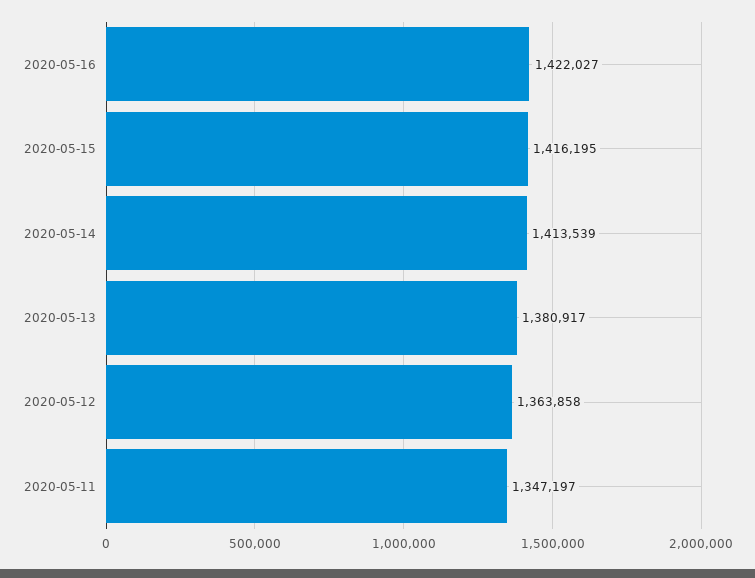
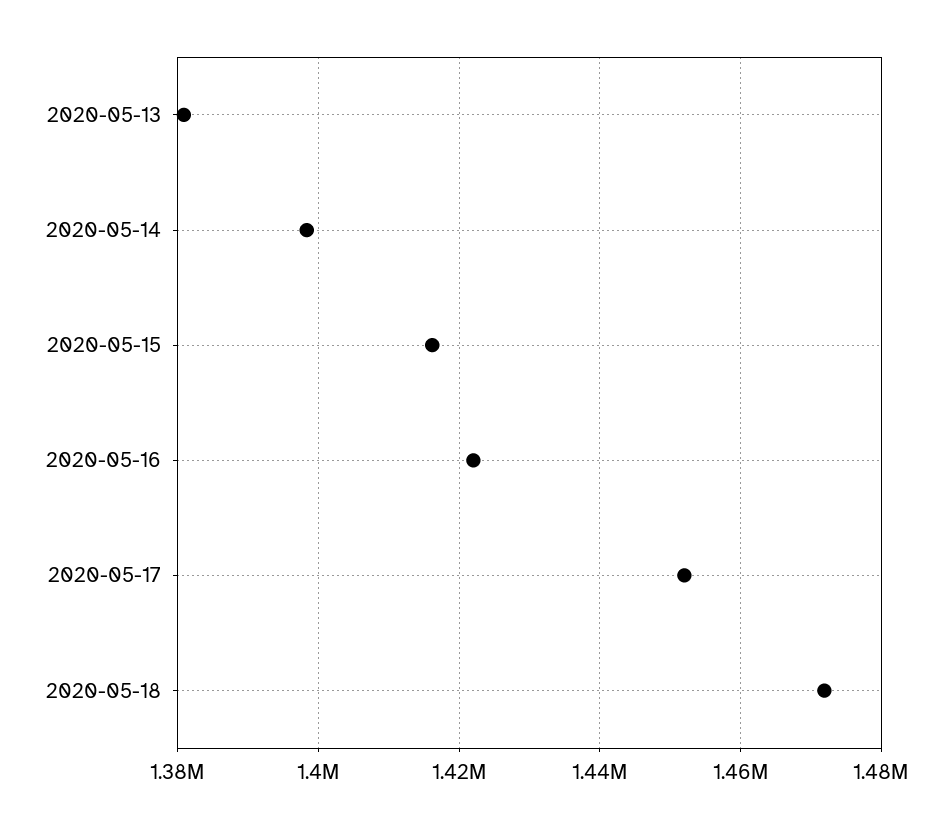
2020-05-14: 1413539 -> 1398000
2020-05-12: 1363858 -> none
2020-05-11: 1347197 -> none
2020-05-17: none -> 1452000
2020-05-18: none -> 1472000

